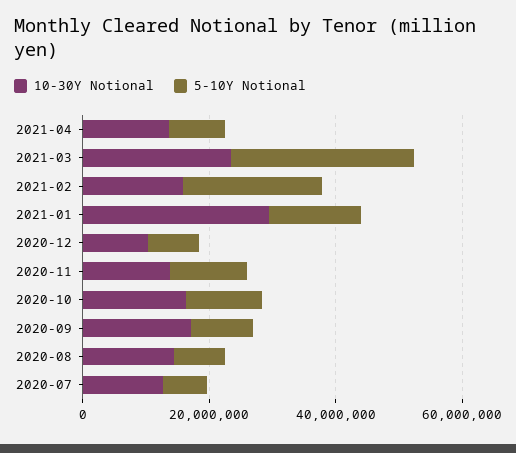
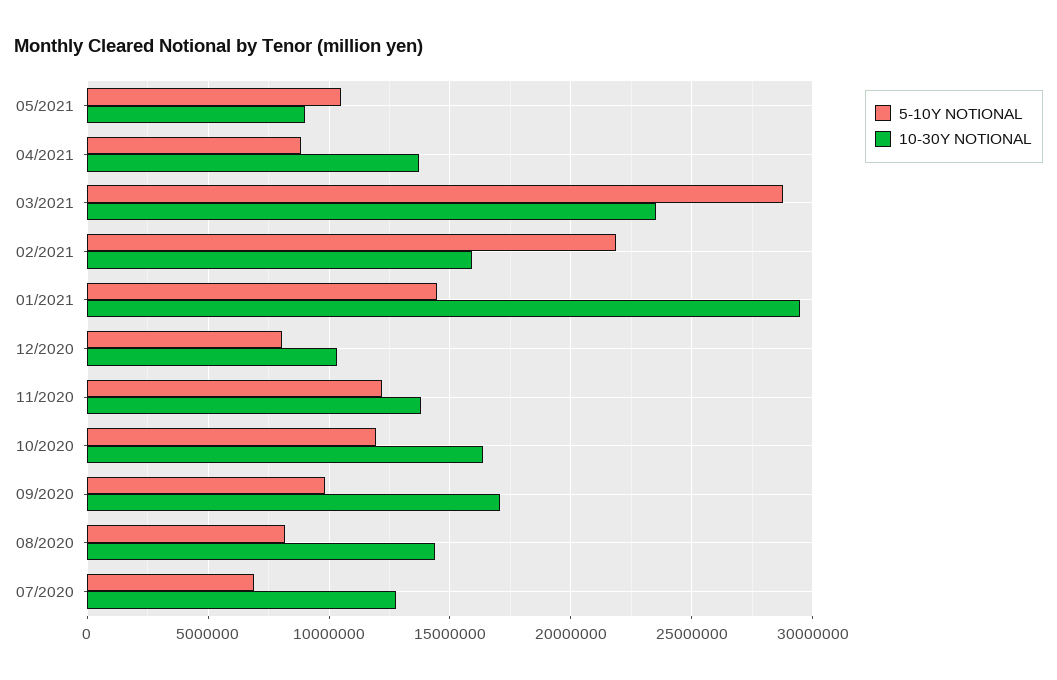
5-10Y Notional, 05/2021: none -> 10500000
10-30Y Notional, 05/2021: none -> 9000000

